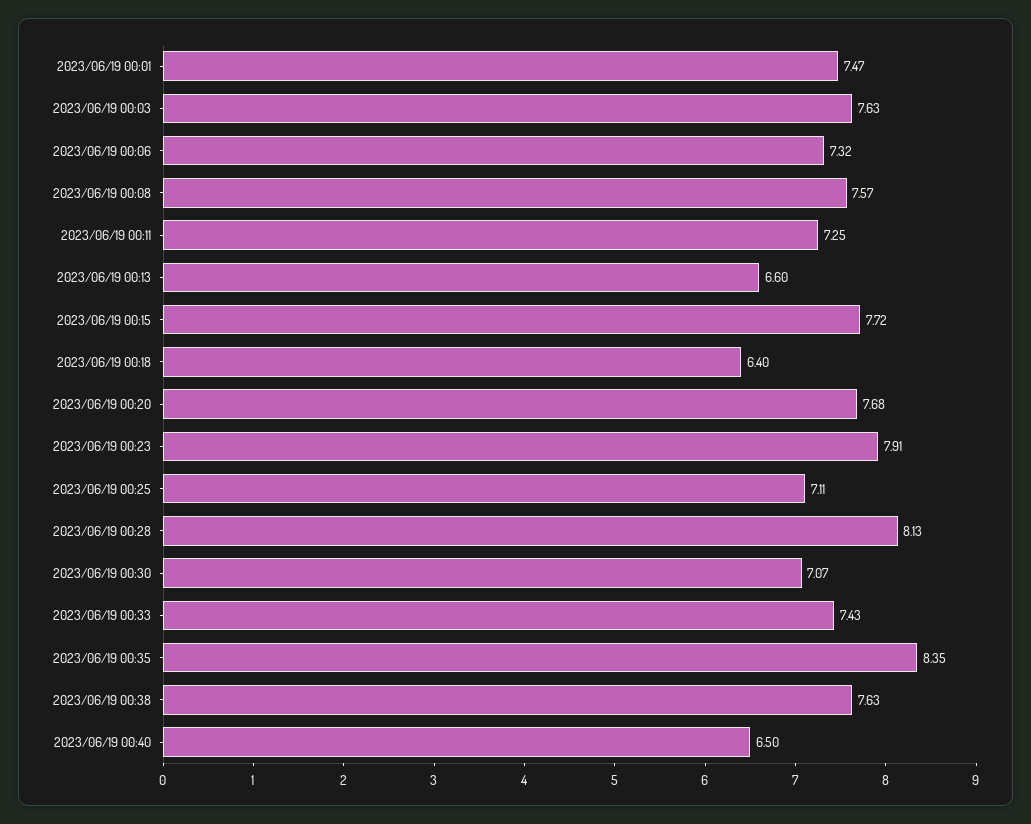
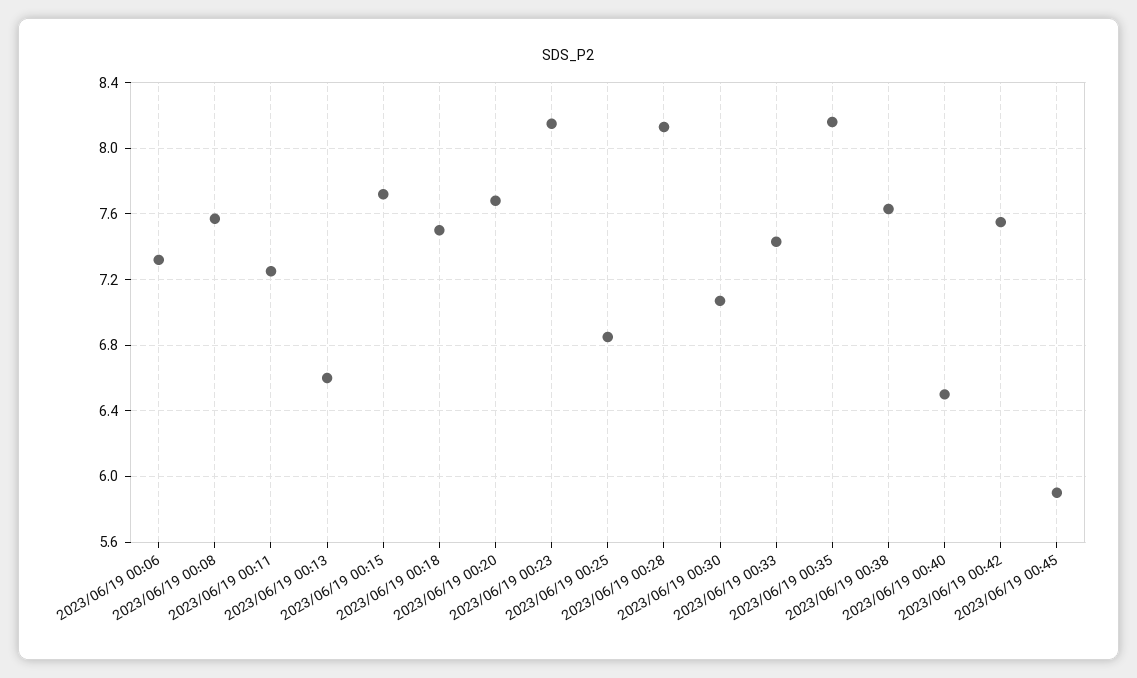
2023/06/19 00:01: 7.47 -> none
2023/06/19 00:03: 7.63 -> none
2023/06/19 00:18: 6.4 -> 7.5
2023/06/19 00:23: 7.91 -> 8.15
2023/06/19 00:25: 7.11 -> 6.85
2023/06/19 00:35: 8.35 -> 8.15
2023/06/19 00:42: none -> 7.55
2023/06/19 00:45: none -> 5.9

